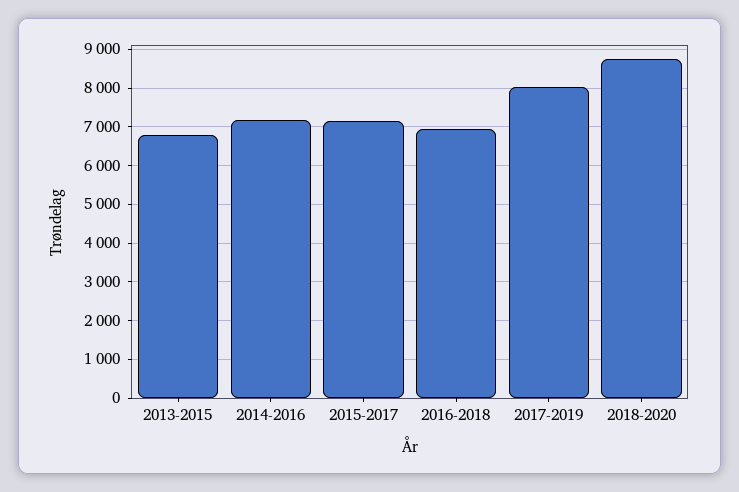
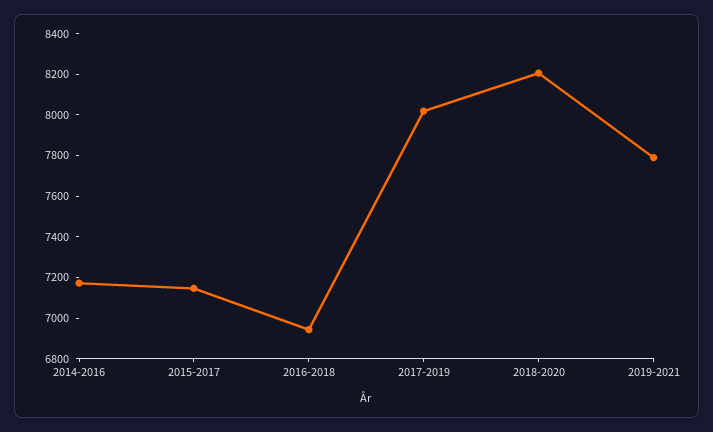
2013-2015: 6800 -> none
2018-2020: 8800 -> 8200
2019-2021: none -> 7800

